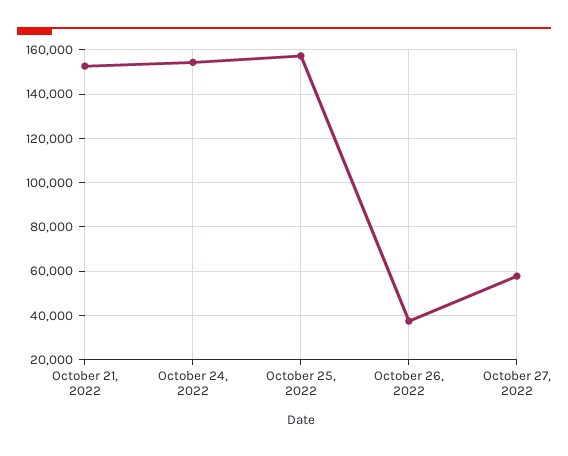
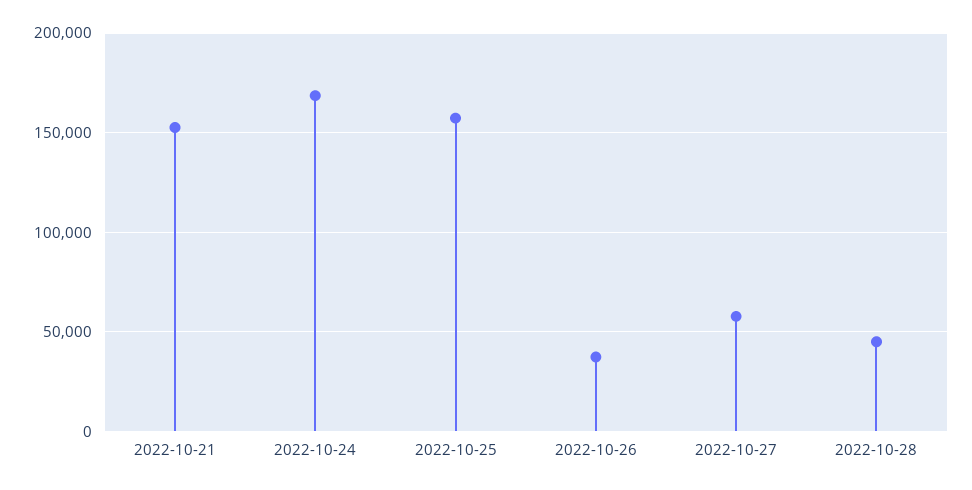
October 24, 2022: 155000 -> 170000
2022-10-28: none -> 45000

